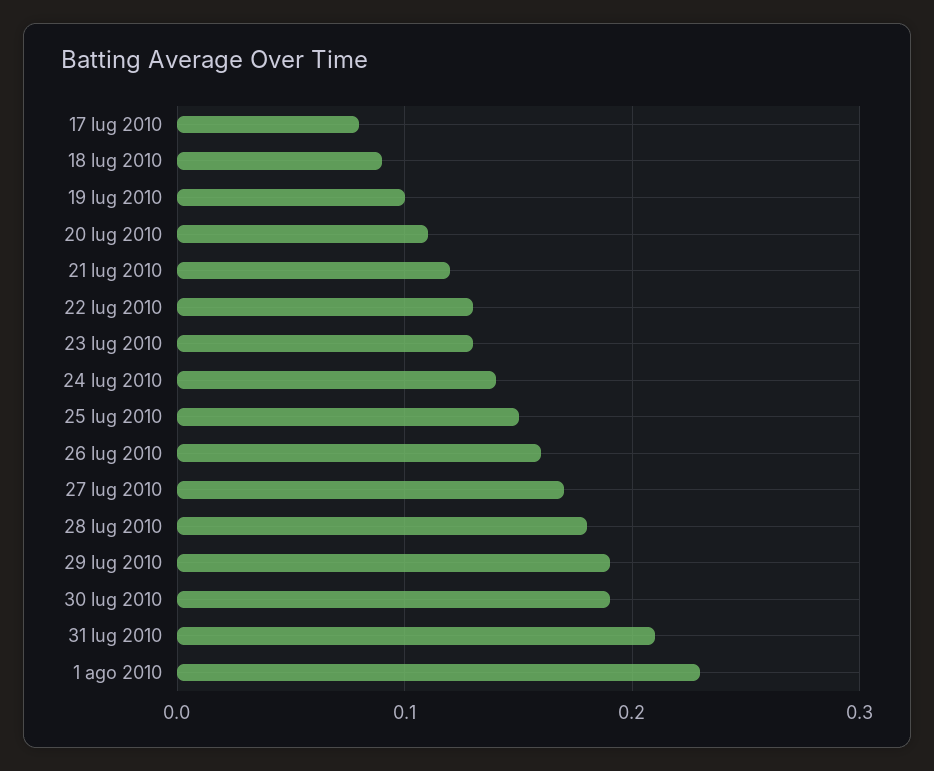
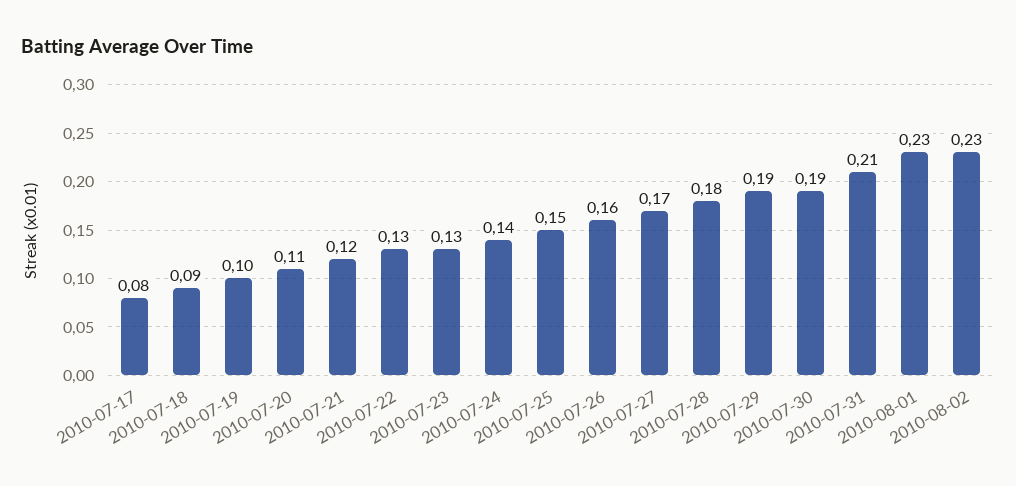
2010-08-02: none -> 0.23

